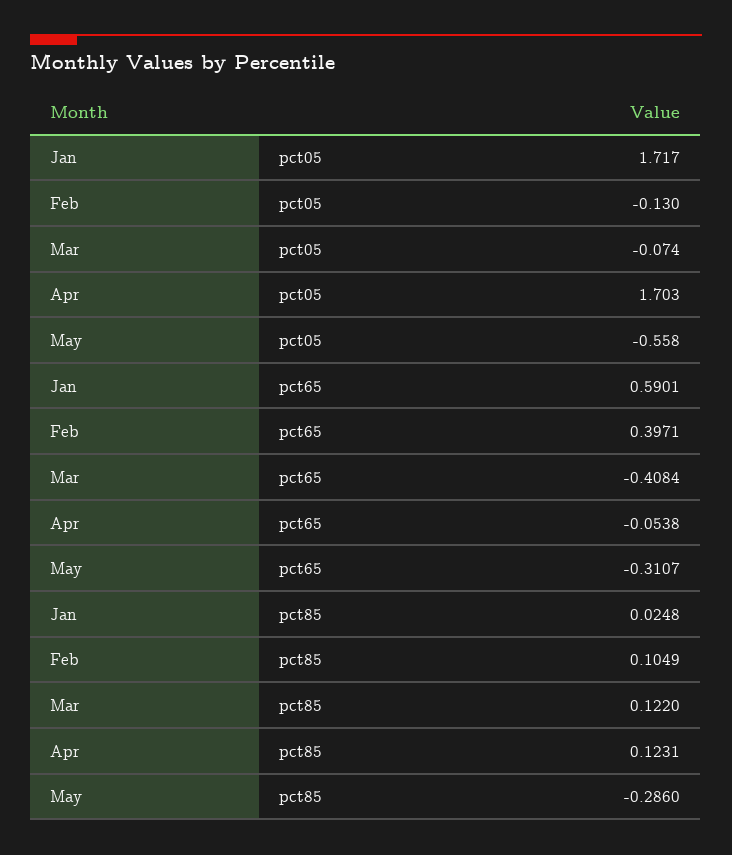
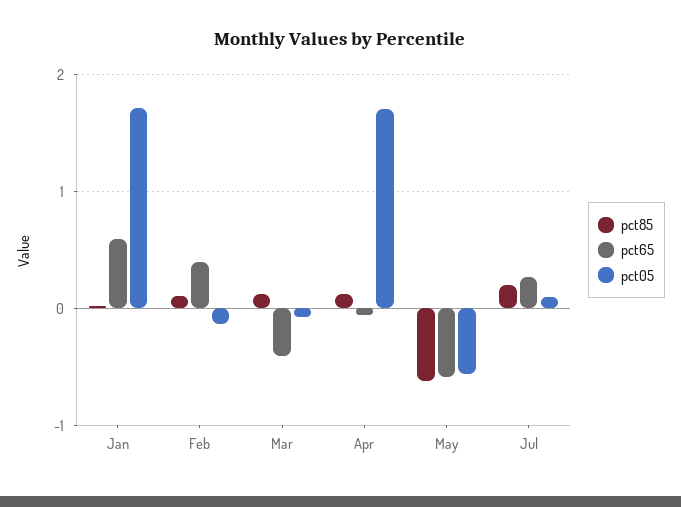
pct65, May: -0.3107 -> -0.6
pct85, May: -0.286 -> -0.6
pct85, Jul: none -> 0.2
pct65, Jul: none -> 0.3
pct05, Jul: none -> 0.1

